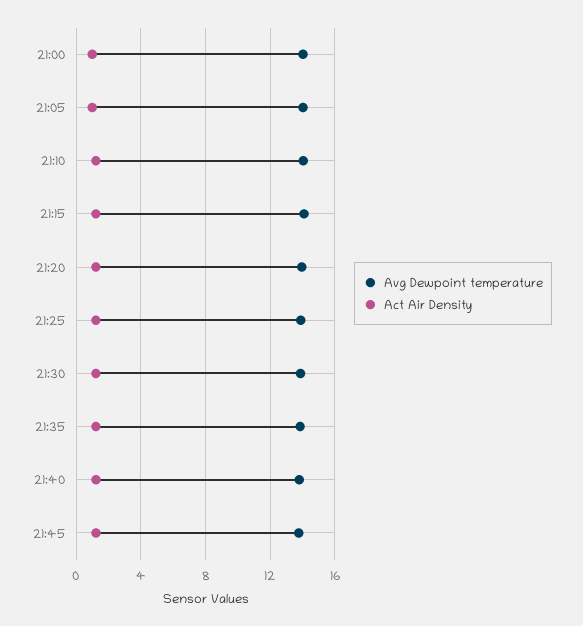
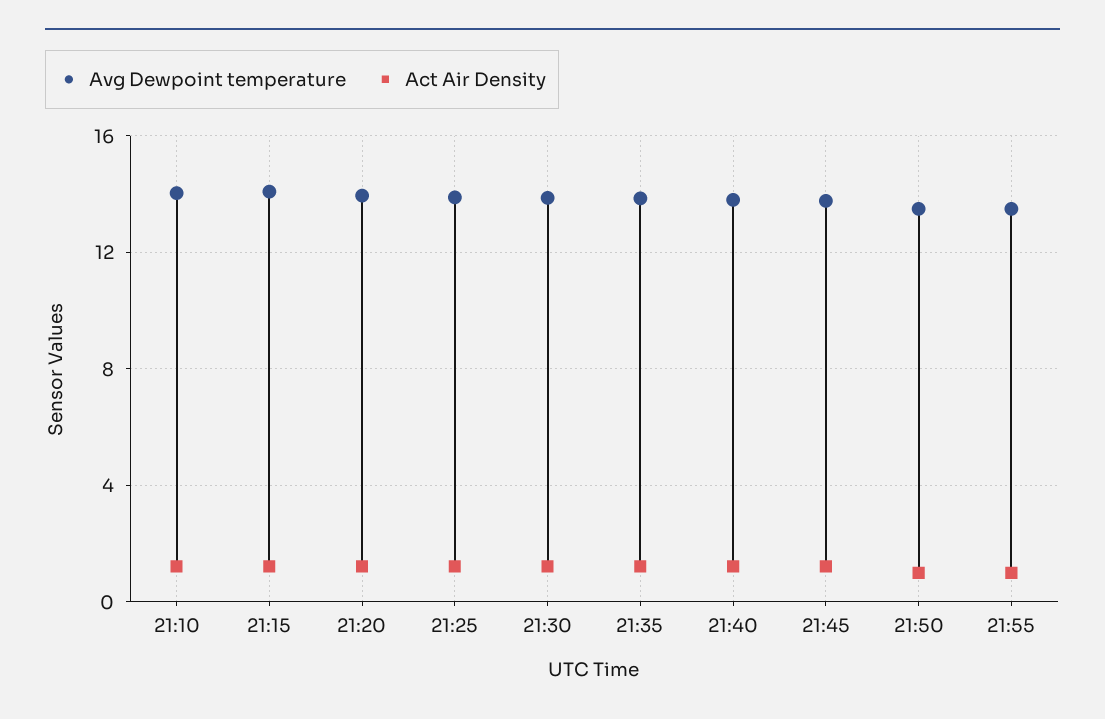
Avg Dewpoint temperature, 21:00: 14 -> none
Act Air Density, 21:00: 1 -> none
Avg Dewpoint temperature, 21:05: 14 -> none
Act Air Density, 21:05: 1 -> none
Avg Dewpoint temperature, 21:50: none -> 13.5
Act Air Density, 21:50: none -> 1
Avg Dewpoint temperature, 21:55: none -> 13.5
Act Air Density, 21:55: none -> 1

